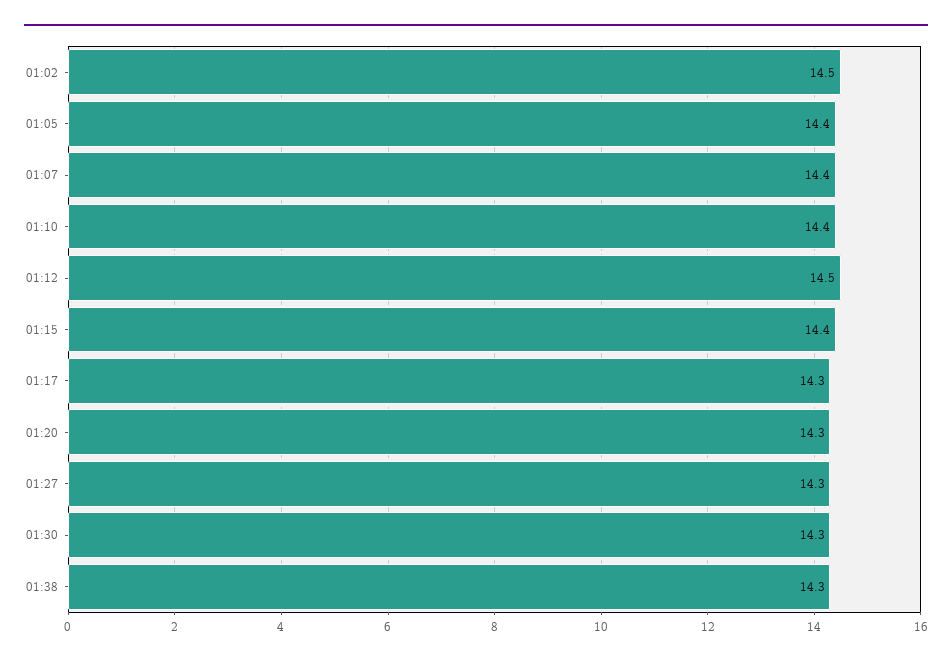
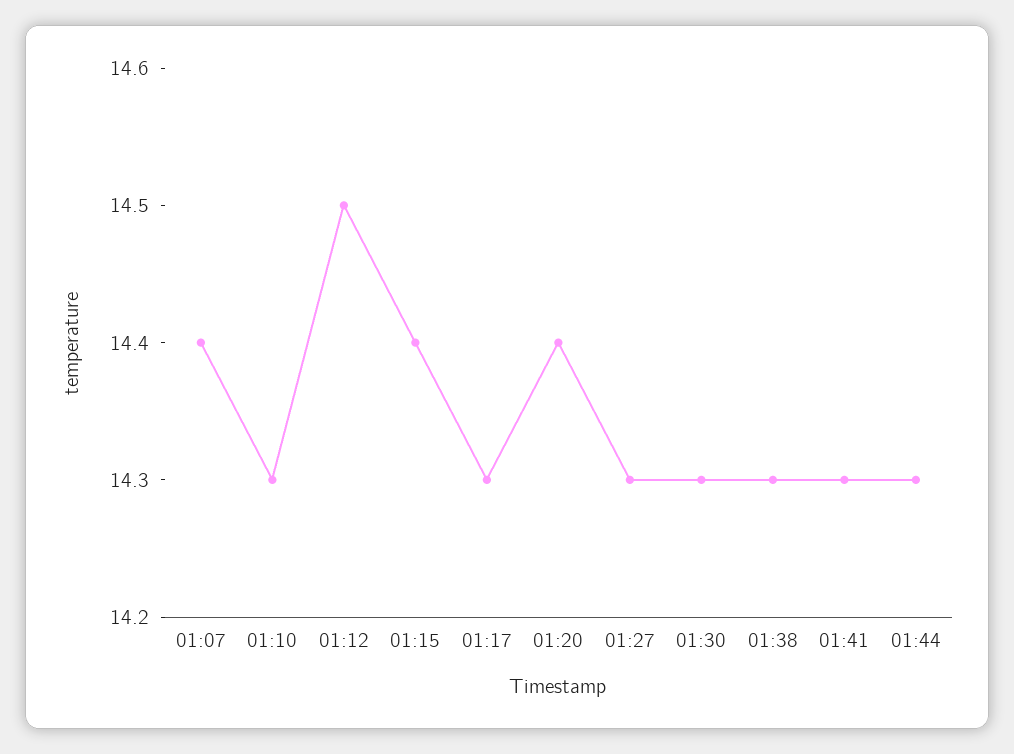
01:02: 14.5 -> none
01:05: 14.4 -> none
01:10: 14.4 -> 14.3
01:20: 14.3 -> 14.4
01:41: none -> 14.3
01:44: none -> 14.3

